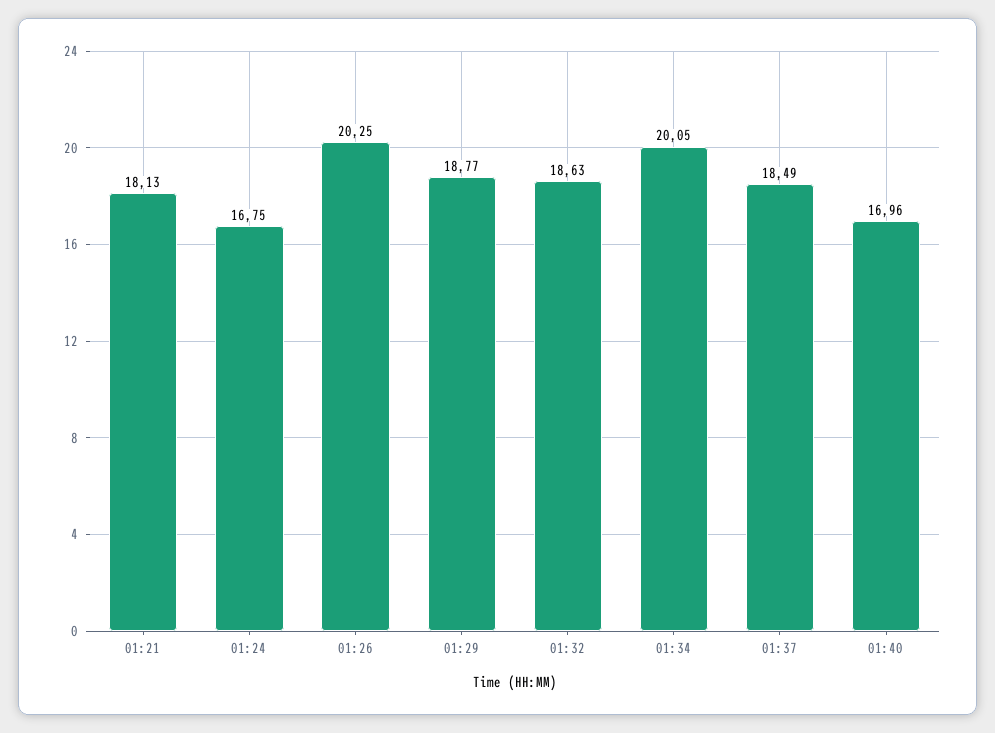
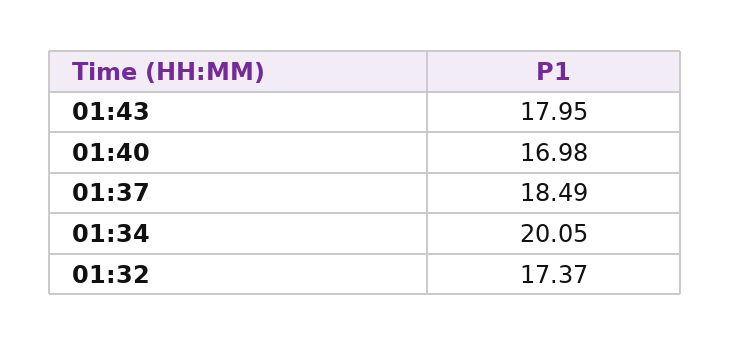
01:21: 18.13 -> none
01:24: 16.75 -> none
01:26: 20.25 -> none
01:29: 18.77 -> none
01:32: 18.63 -> 17.37
01:40: 16.96 -> 16.98
01:43: none -> 17.95

